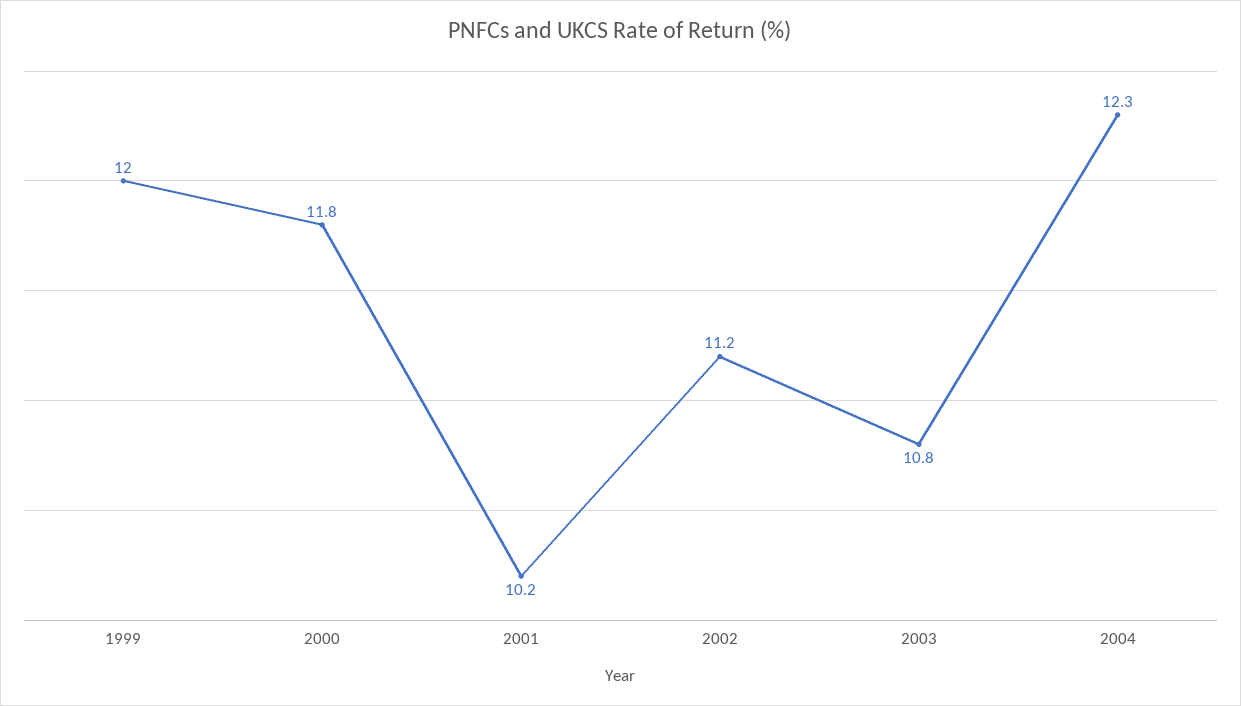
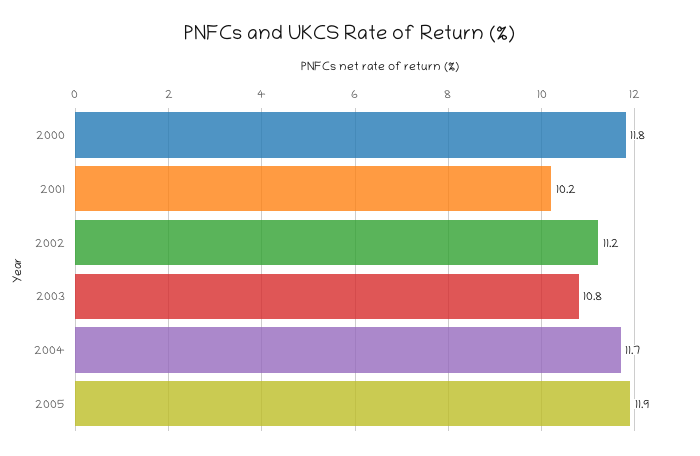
1999: 12 -> none
2004: 12.3 -> 11.7
2005: none -> 11.9

